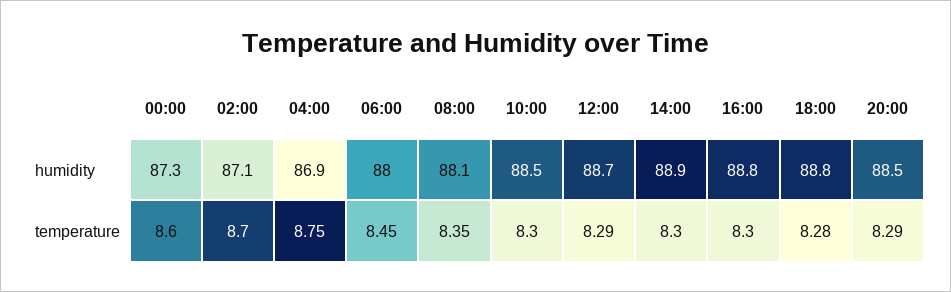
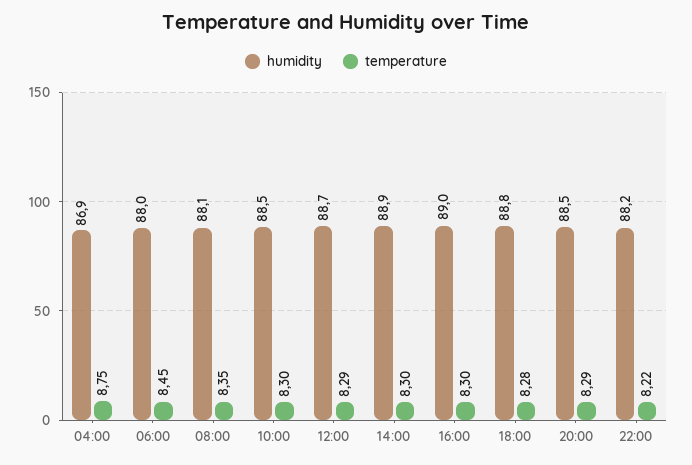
humidity, 00:00: 87.3 -> none
humidity, 02:00: 87.1 -> none
humidity, 16:00: 88.8 -> 89
temperature, 00:00: 8.6 -> none
temperature, 02:00: 8.7 -> none
humidity, 22:00: none -> 88.2
temperature, 22:00: none -> 8.22

